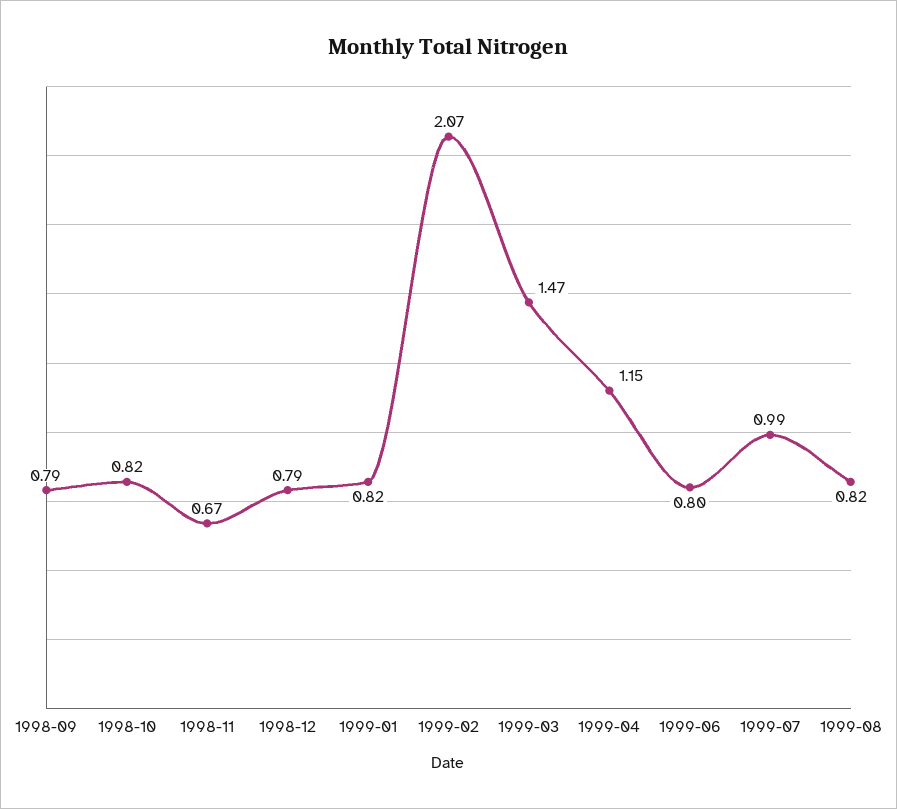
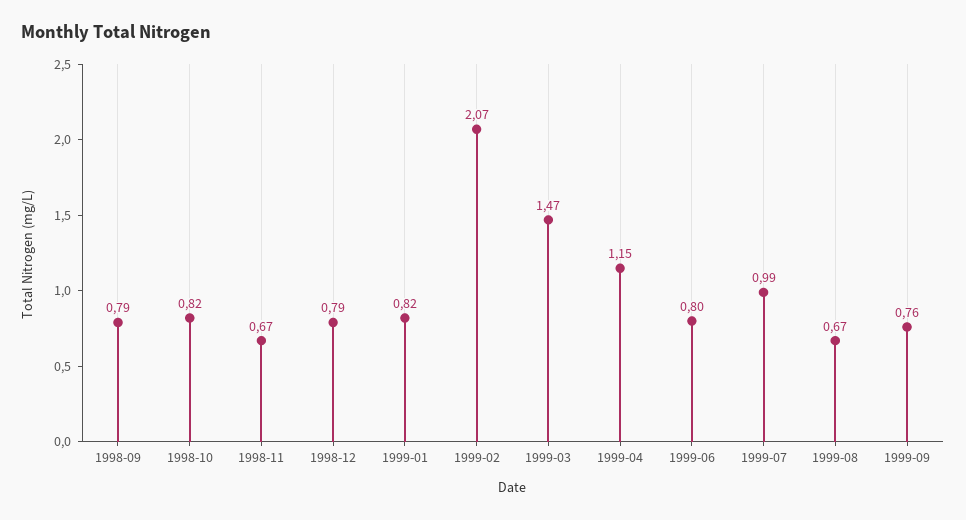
1999-08: 0.82 -> 0.67
1999-09: none -> 0.76

